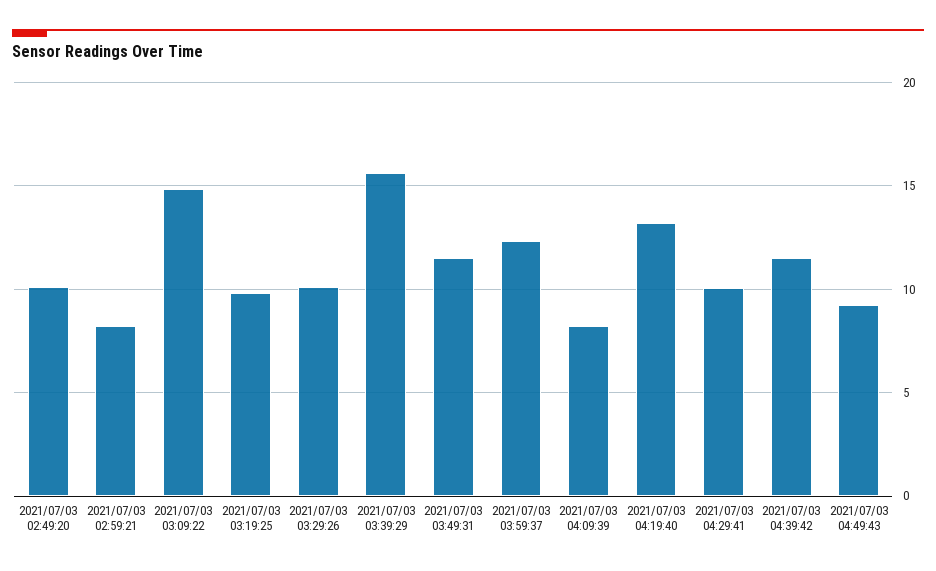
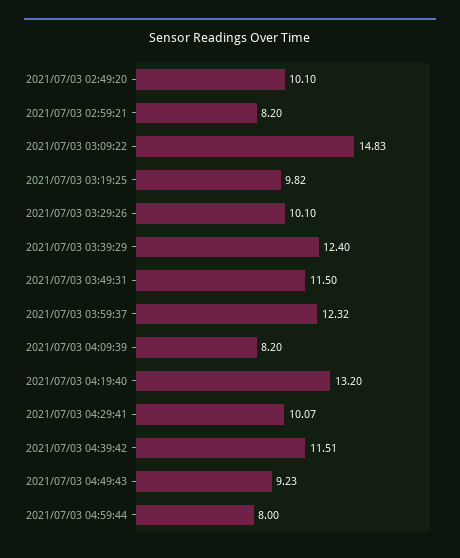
2021/07/03 03:39:29: 15.5 -> 12.4
2021/07/03 04:59:44: none -> 8

